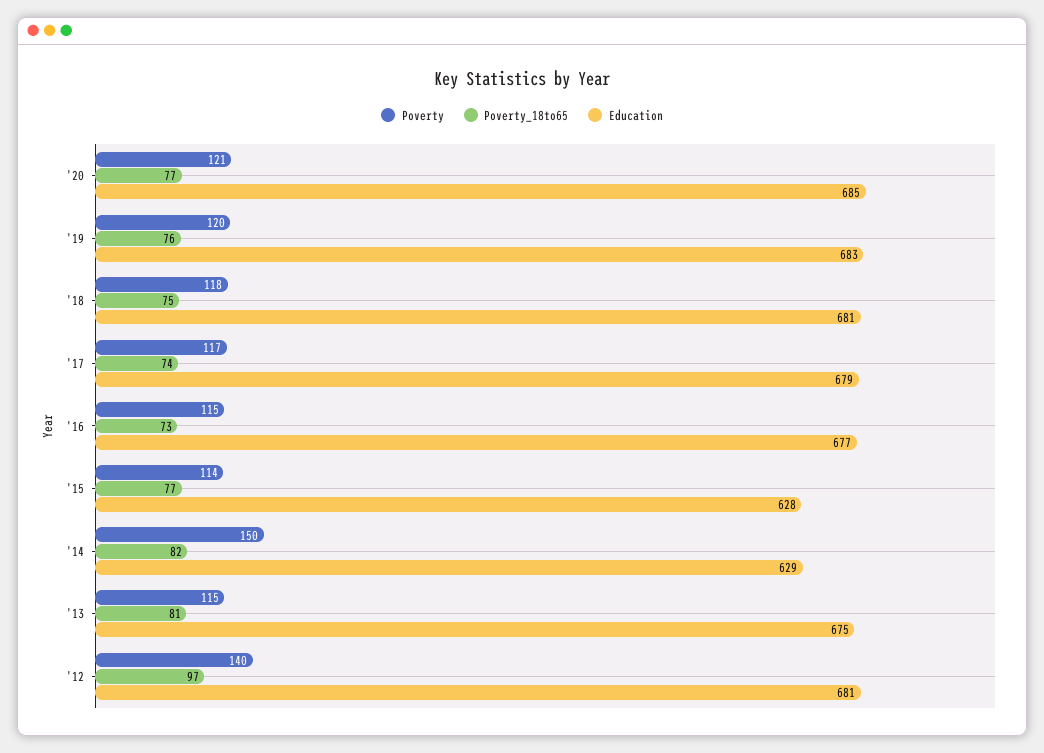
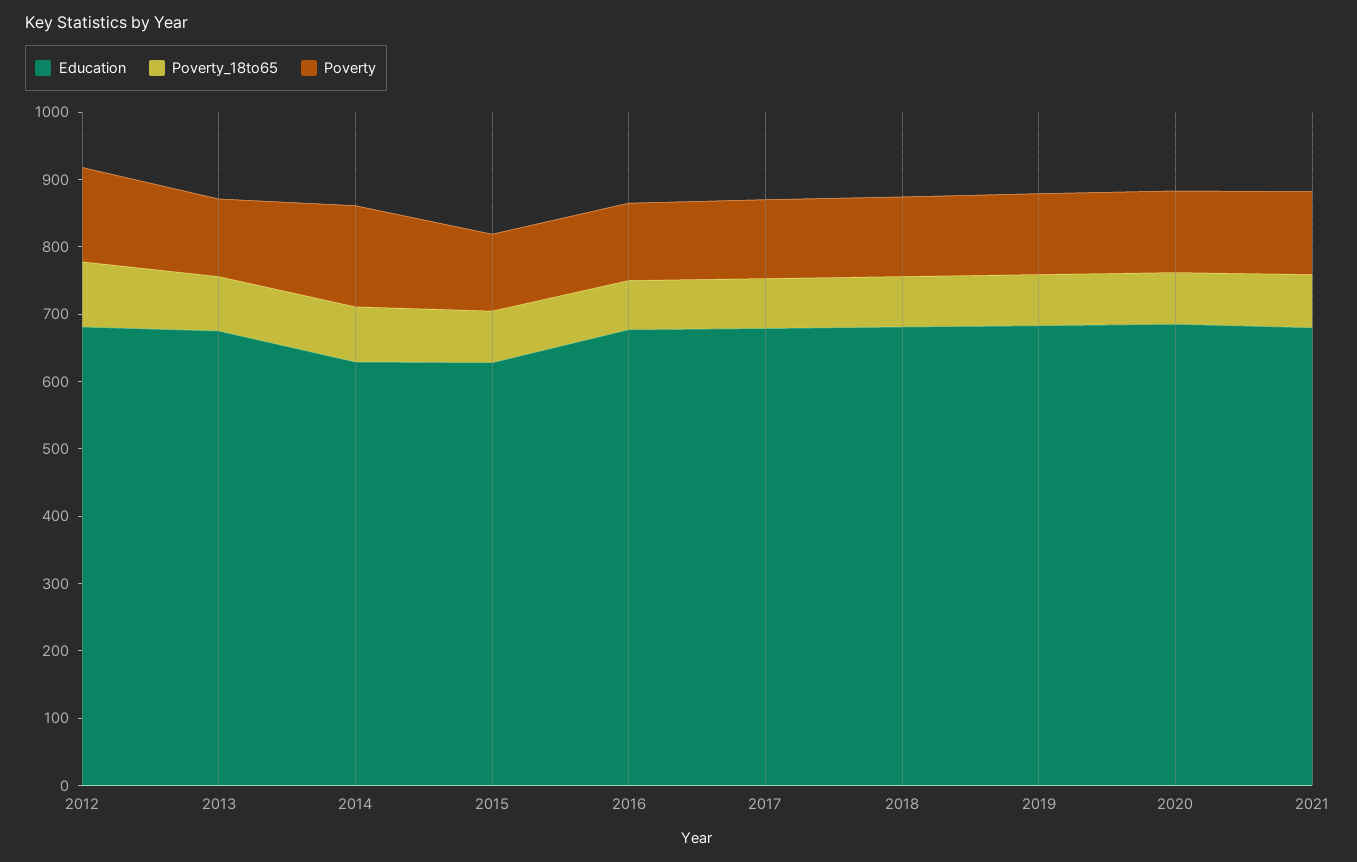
Education, 2021: none -> 680
Poverty_18to65, 2021: none -> 80
Poverty, 2021: none -> 120

